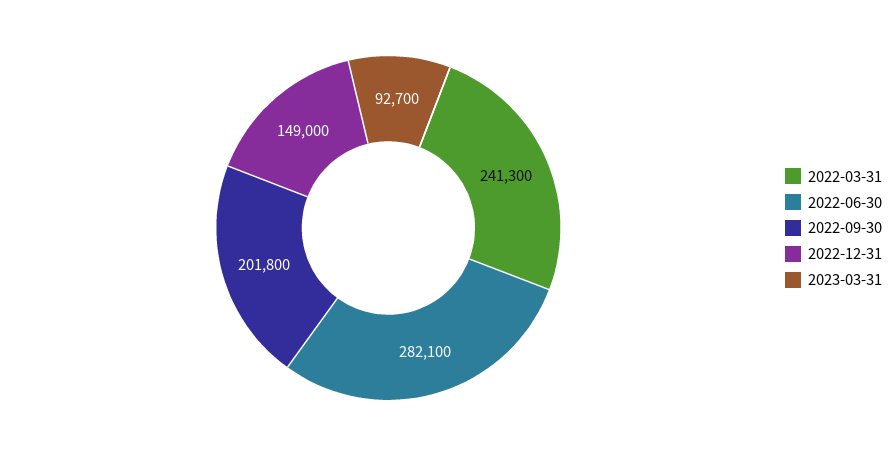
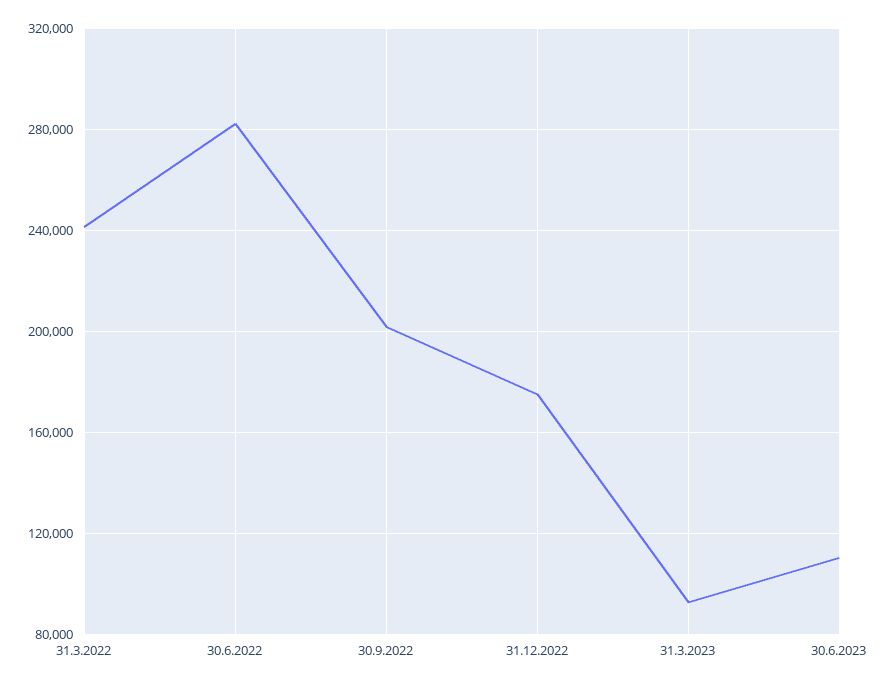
2022-12-31: 149000 -> 175000
30.6.2023: none -> 110000

